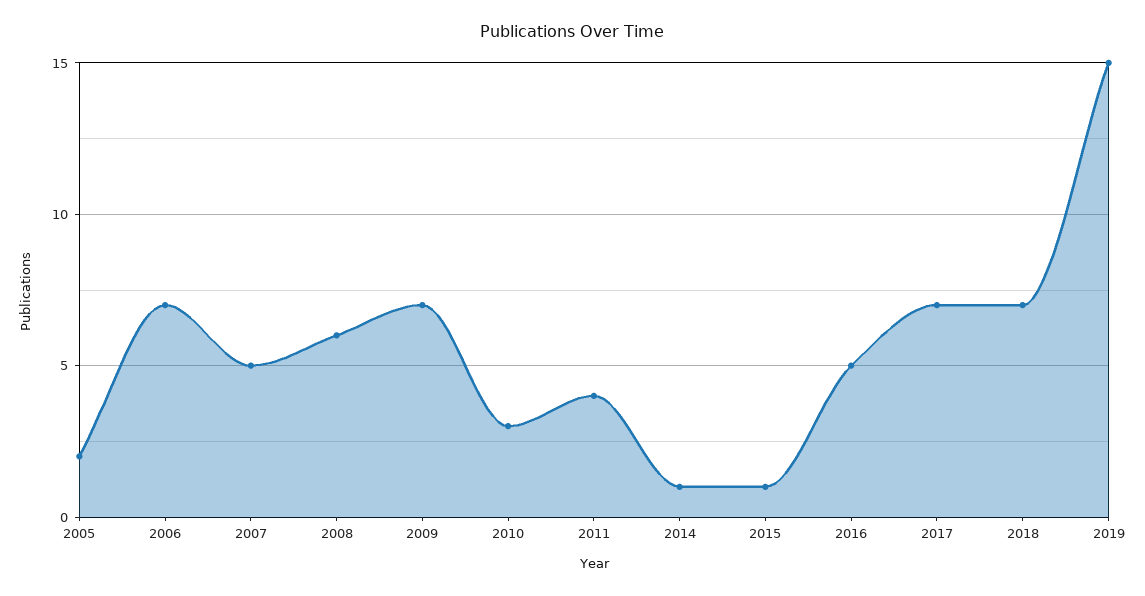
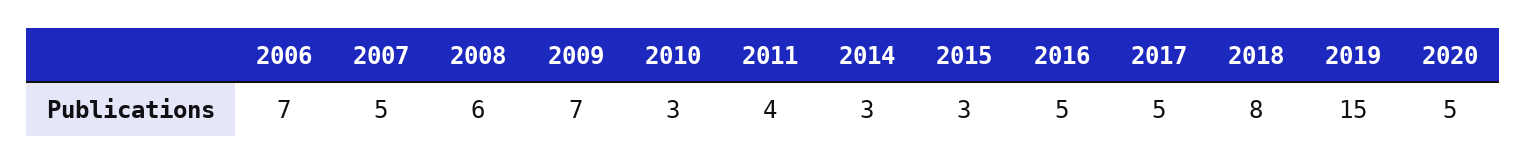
2005: 2 -> none
2014: 1 -> 3
2015: 1 -> 3
2017: 7 -> 5
2018: 7 -> 8
2020: none -> 5

